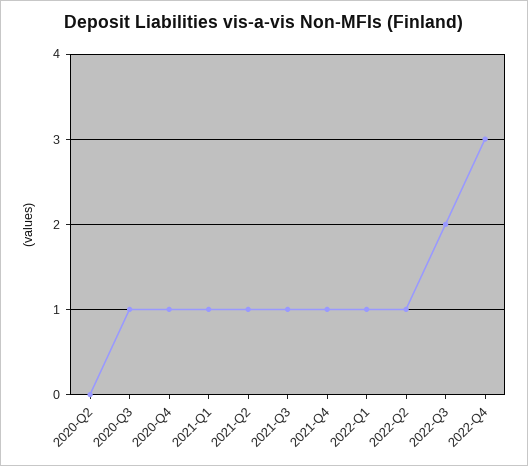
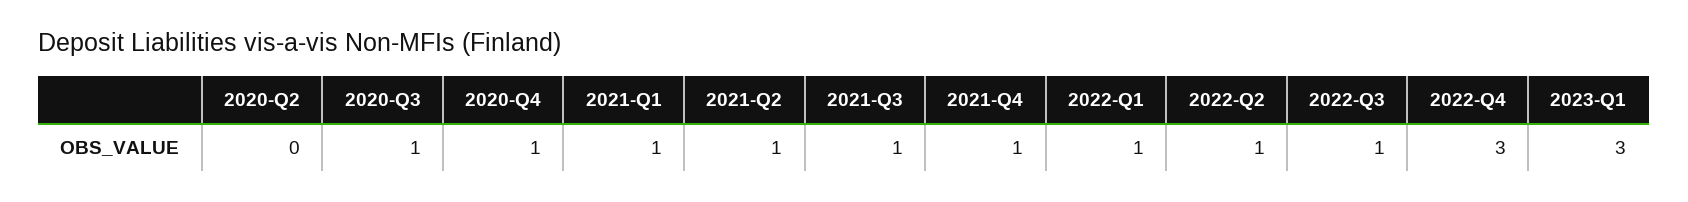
2022-Q3: 2 -> 1
2023-Q1: none -> 3

